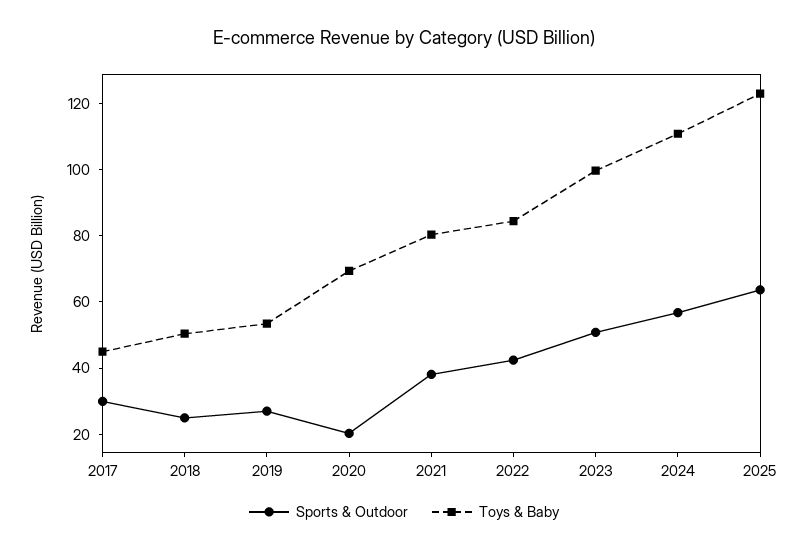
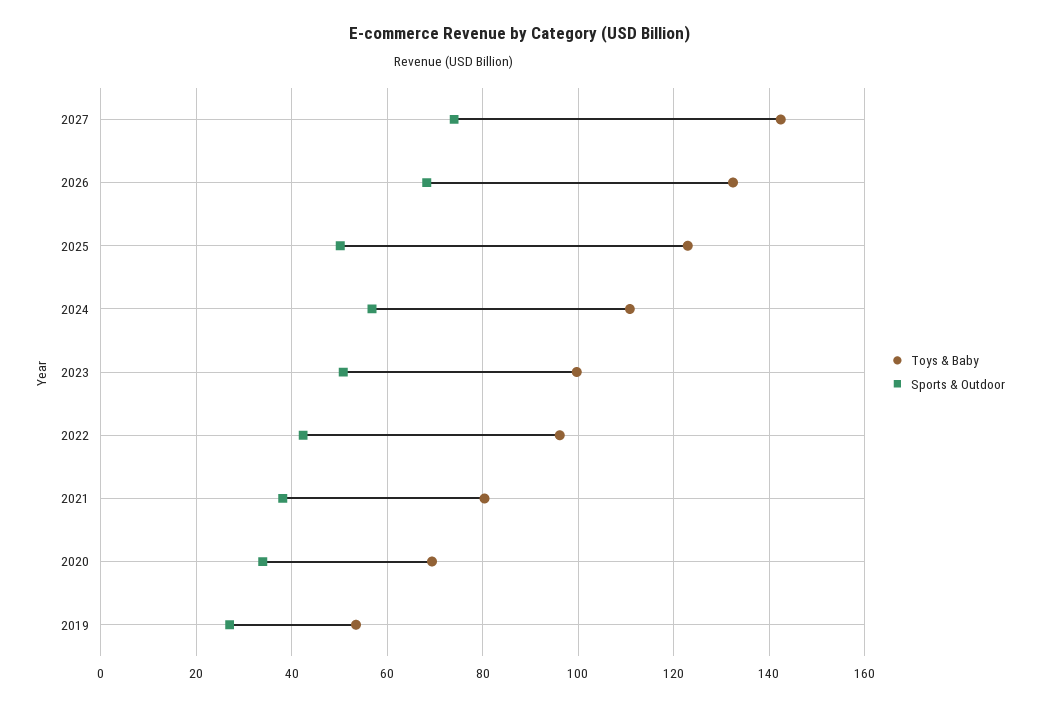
Sports & Outdoor, 2017: 30 -> none
Toys & Baby, 2017: 45 -> none
Sports & Outdoor, 2018: 25 -> none
Toys & Baby, 2018: 50 -> none
Sports & Outdoor, 2020: 20 -> 34
Toys & Baby, 2022: 85 -> 96
Sports & Outdoor, 2025: 65 -> 50
Toys & Baby, 2027: none -> 142
Sports & Outdoor, 2027: none -> 74
Toys & Baby, 2026: none -> 132
Sports & Outdoor, 2026: none -> 68

